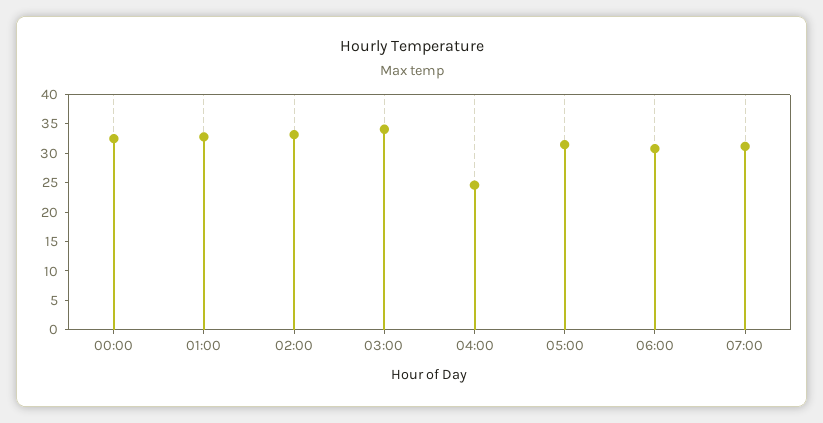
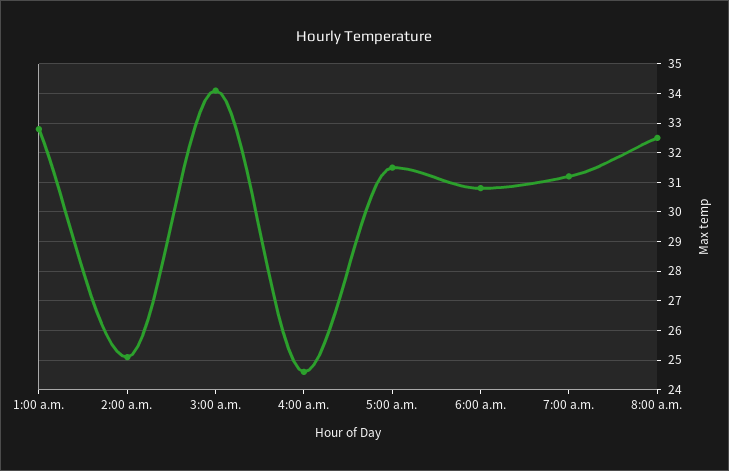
00:00: 32.5 -> none
02:00: 32.5 -> 25
8:00 a.m.: none -> 32.5

